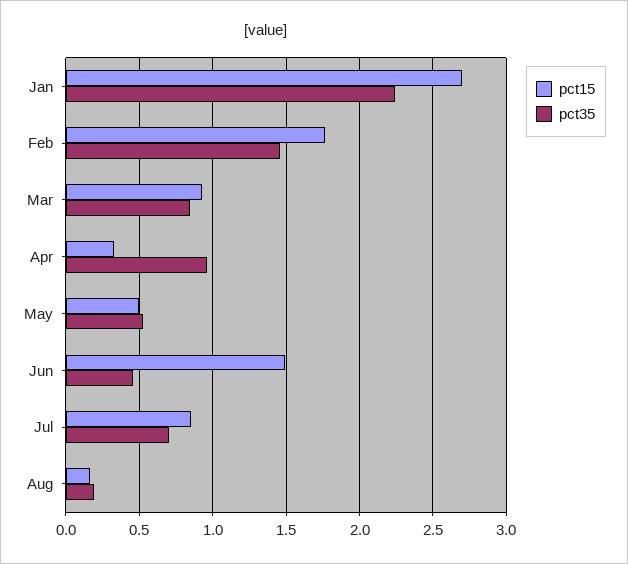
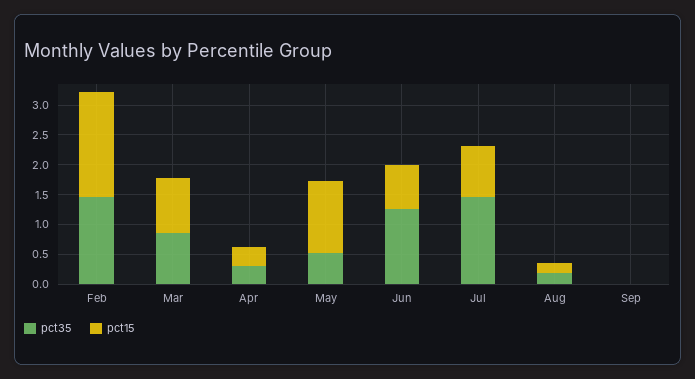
pct15, Jan: 2.7 -> none
pct35, Jan: 2.25 -> none
pct35, Apr: 0.95 -> 0.25
pct15, May: 0.5 -> 1.25
pct15, Jun: 1.5 -> 0.75
pct35, Jun: 0.45 -> 1.25
pct35, Jul: 0.7 -> 1.5
pct35, Sep: none -> 0
pct15, Sep: none -> 0

